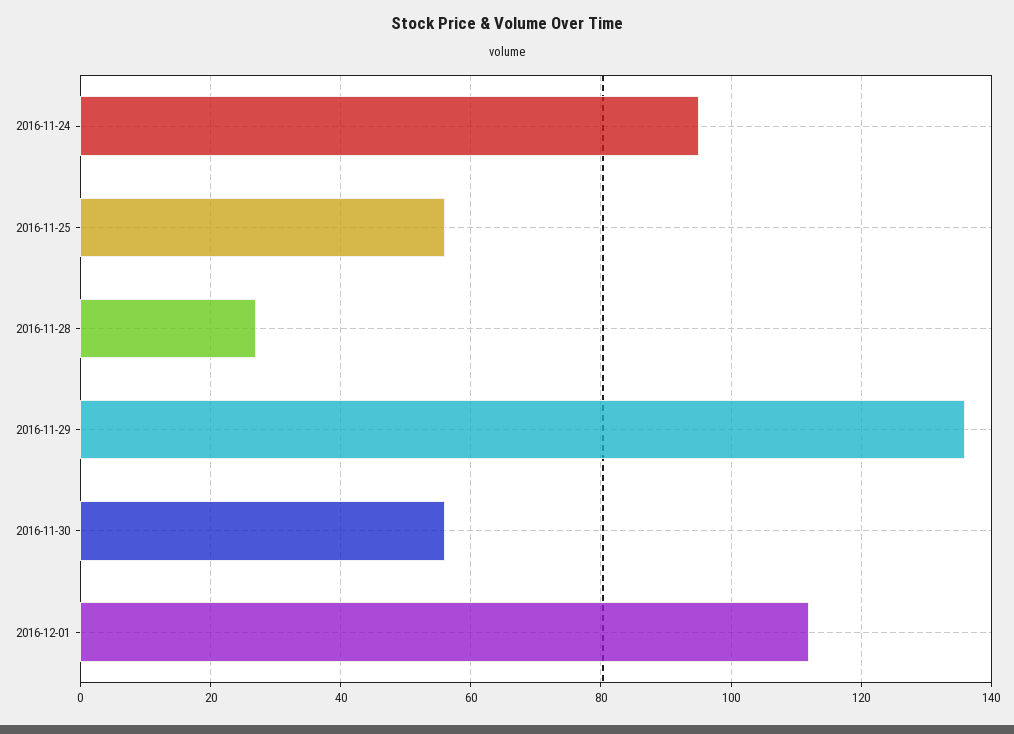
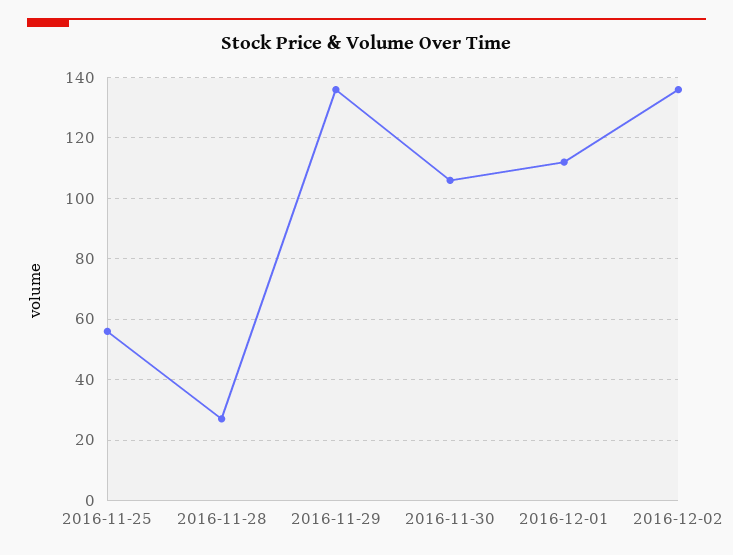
2016-11-24: 95 -> none
2016-11-30: 55 -> 105
2016-12-02: none -> 135

